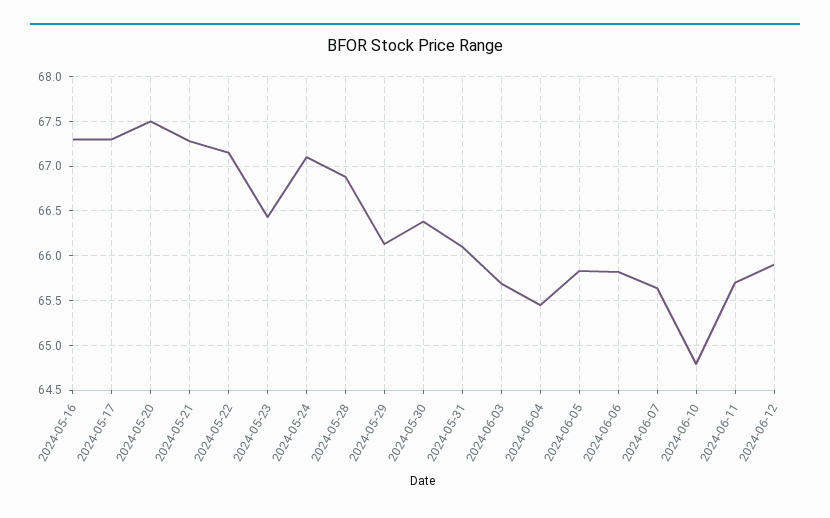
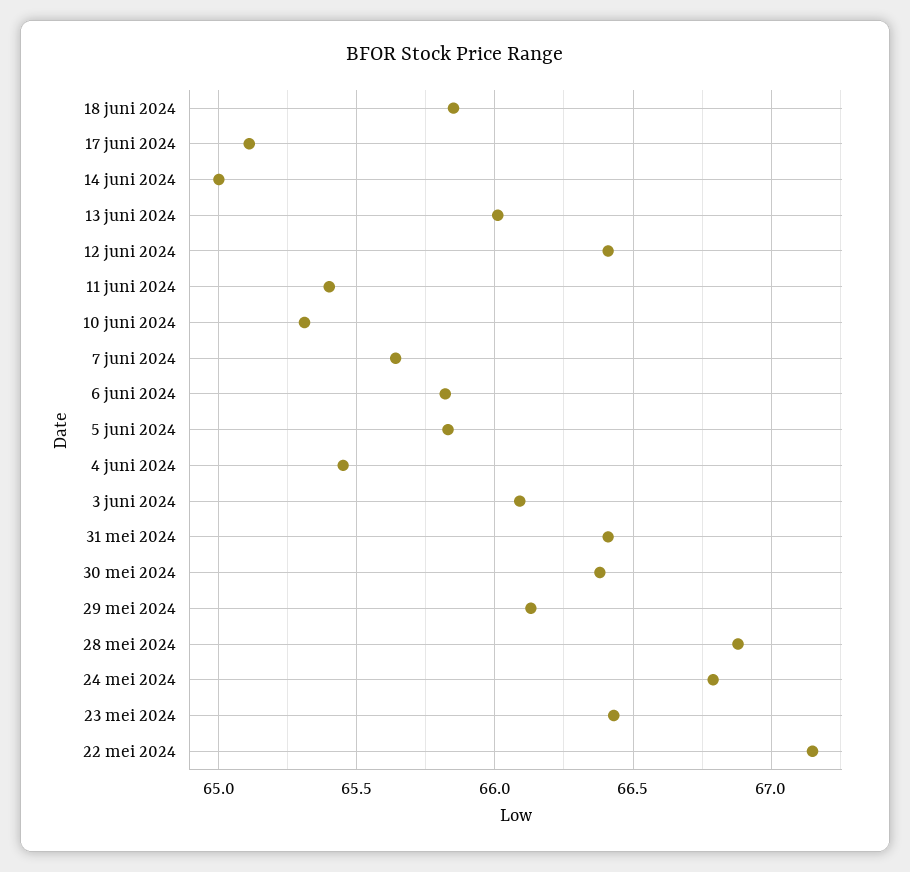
2024-05-16: 67.3 -> none
2024-05-17: 67.3 -> none
2024-05-20: 67.5 -> none
2024-05-21: 67.3 -> none
2024-05-24: 67.1 -> 66.8
2024-05-31: 66.1 -> 66.4
2024-06-03: 65.7 -> 66.1
2024-06-10: 64.8 -> 65.3
2024-06-11: 65.7 -> 65.4
2024-06-12: 65.9 -> 66.4
18 juni 2024: none -> 65.85
17 juni 2024: none -> 65.1
14 juni 2024: none -> 65
13 juni 2024: none -> 66

